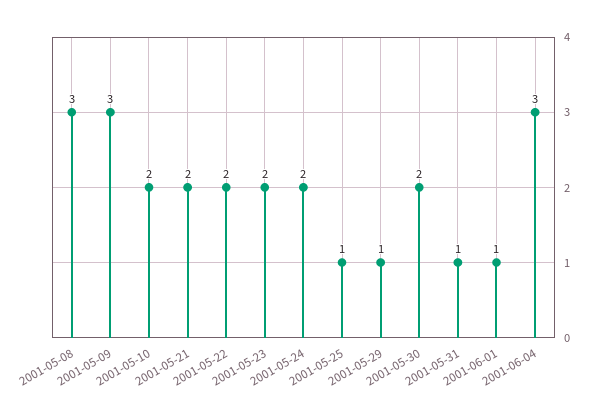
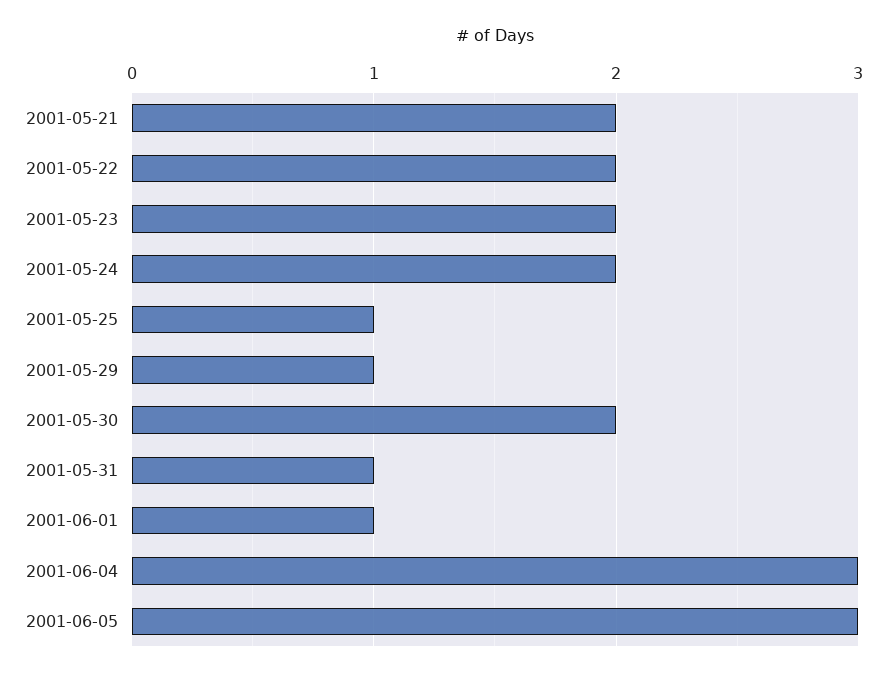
2001-05-08: 3 -> none
2001-05-09: 3 -> none
2001-05-10: 2 -> none
2001-06-05: none -> 3

